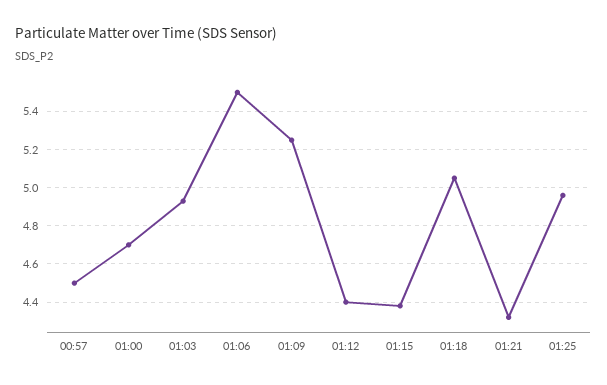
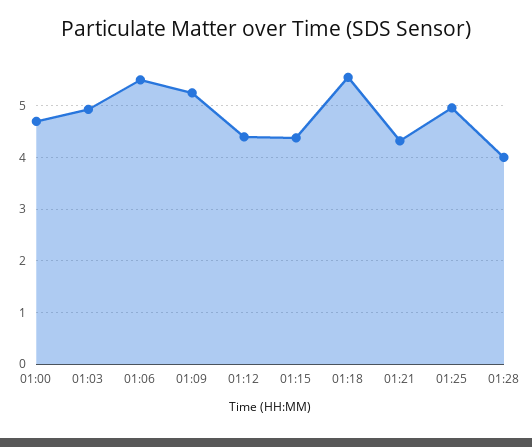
00:57: 4.5 -> none
01:18: 5.05 -> 5.6
01:28: none -> 4

